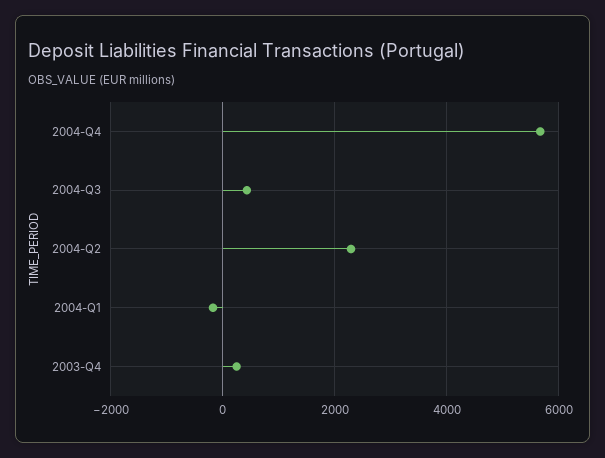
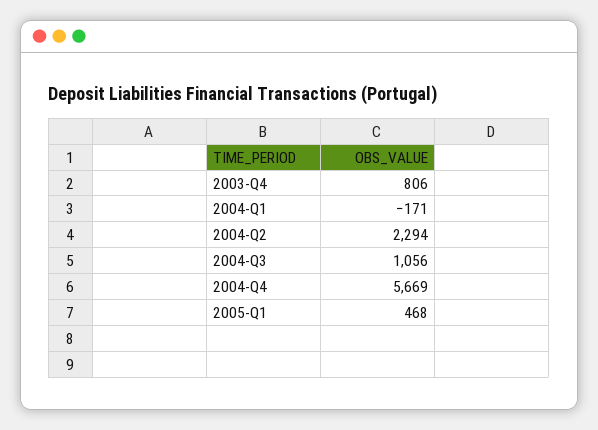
2004-Q3: 400 -> 1056
2003-Q4: 200 -> 806
2005-Q1: none -> 468

